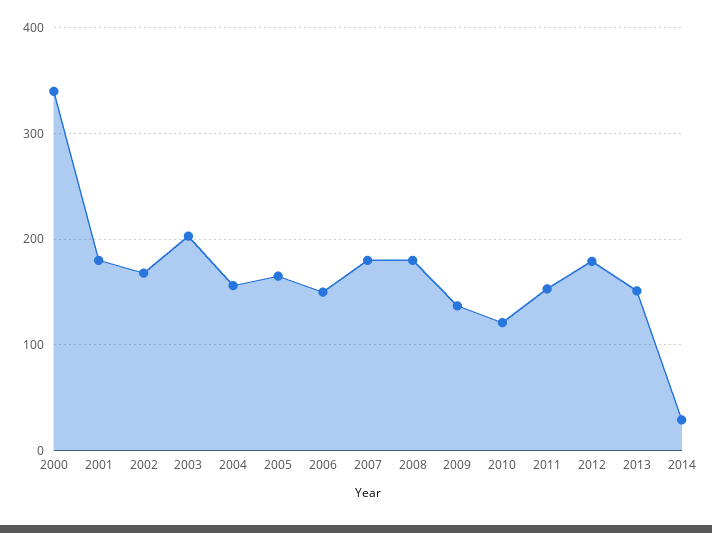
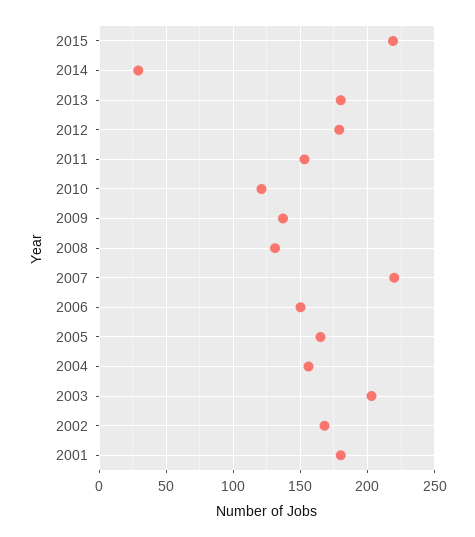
2000: 340 -> none
2007: 180 -> 220
2008: 180 -> 130
2013: 150 -> 180
2015: none -> 220

